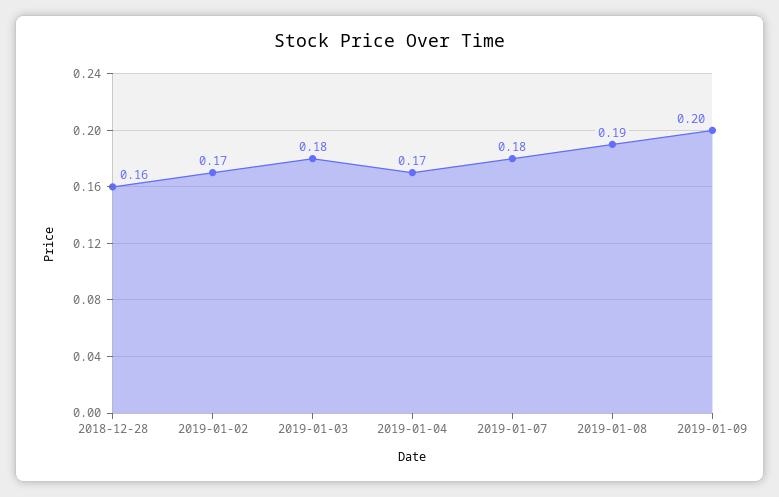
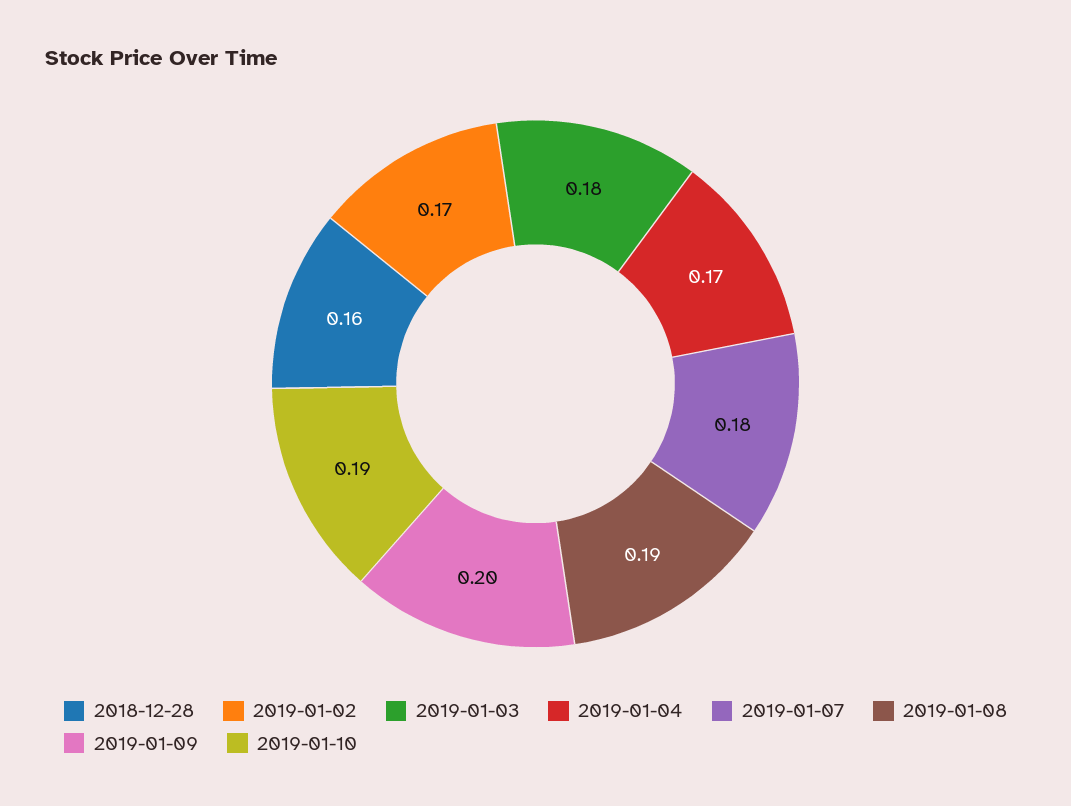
2019-01-10: none -> 0.19

